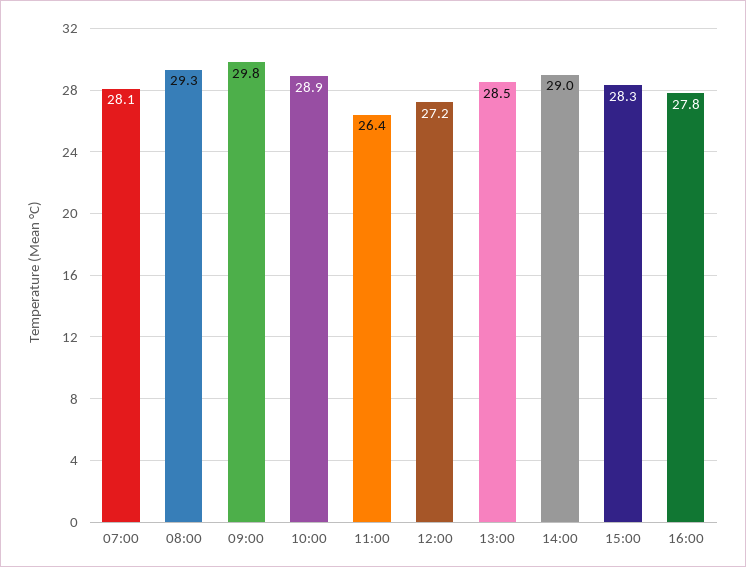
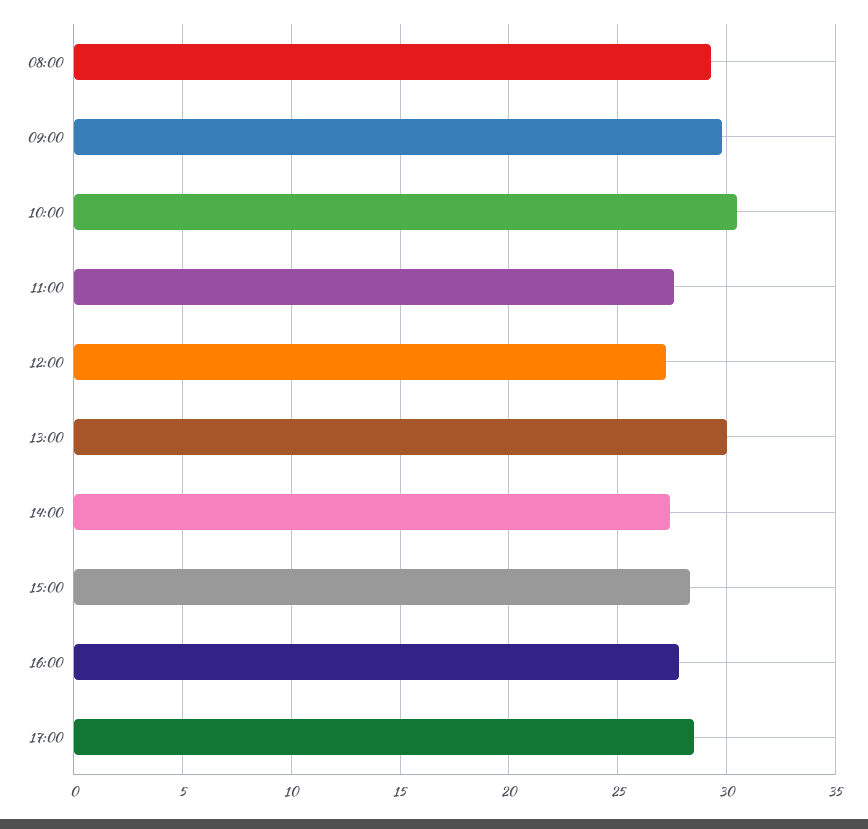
07:00: 28.1 -> none
10:00: 28.9 -> 30.5
11:00: 26.4 -> 27.5
13:00: 28.5 -> 30
14:00: 29 -> 27.5
17:00: none -> 28.5

